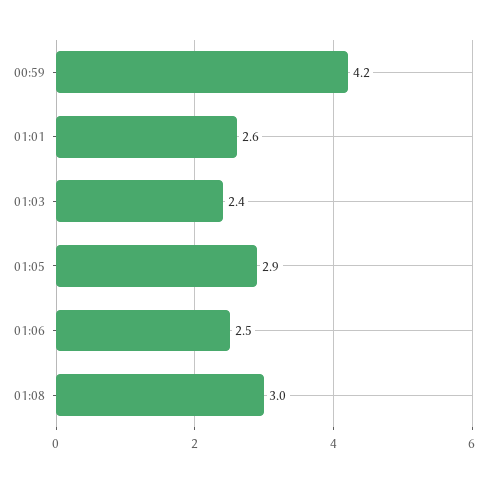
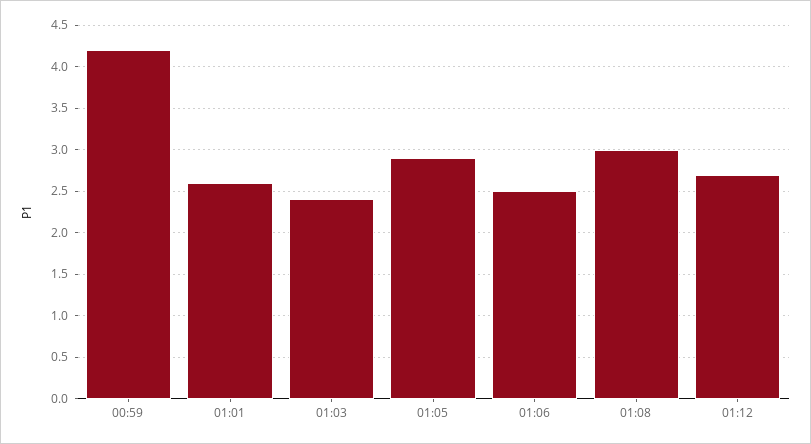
01:12: none -> 2.7

